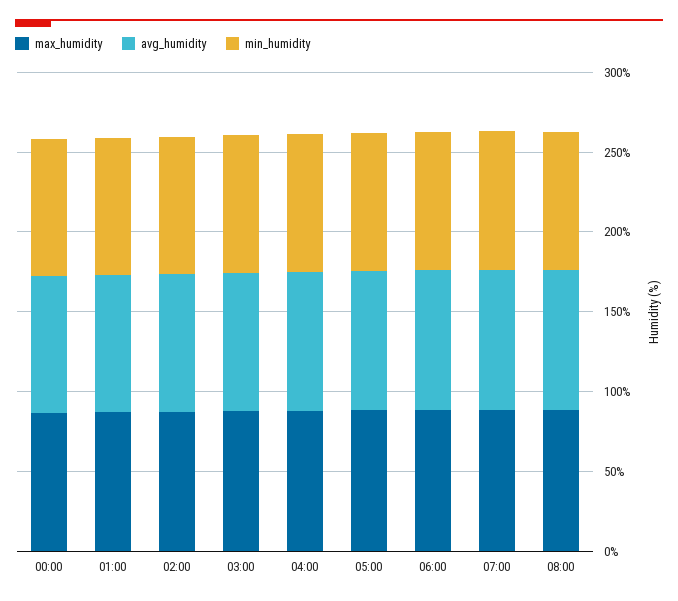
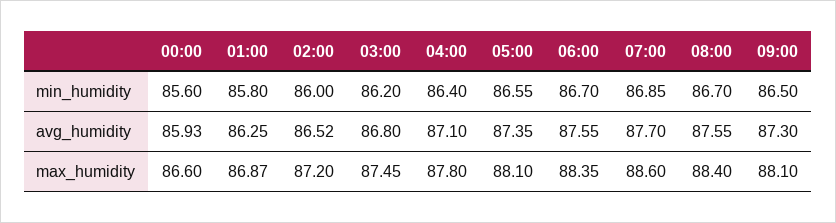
min_humidity, 09:00: none -> 86.5
avg_humidity, 09:00: none -> 87.3
max_humidity, 09:00: none -> 88.1

